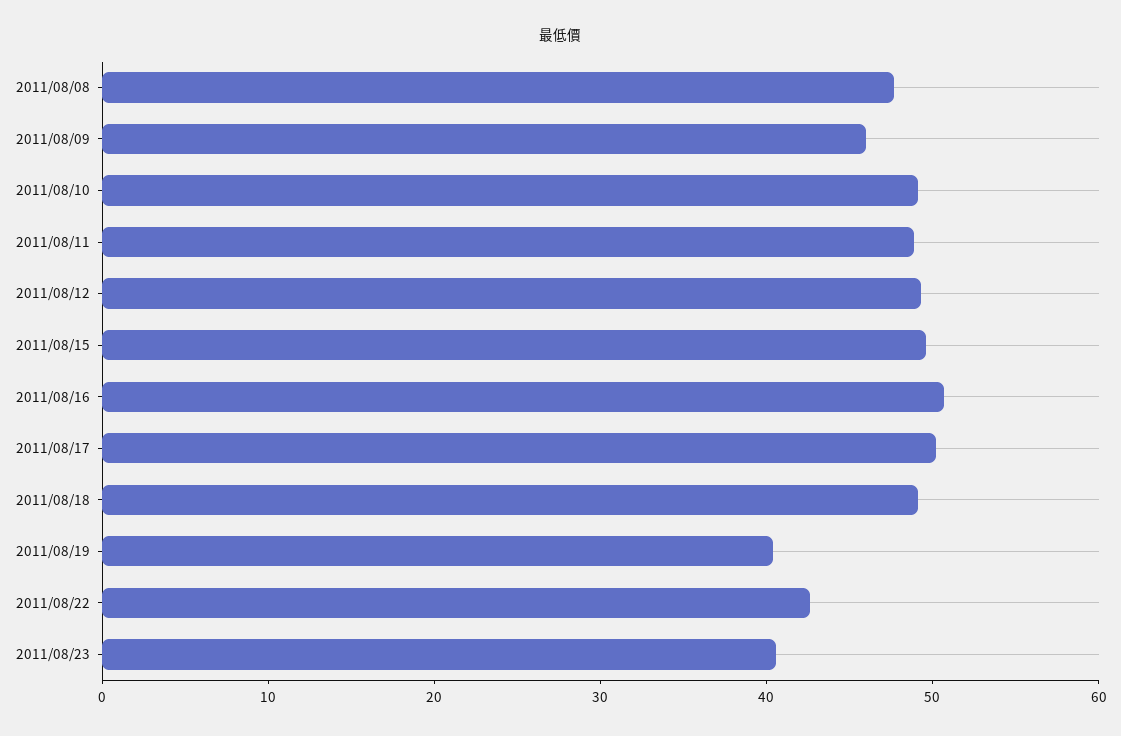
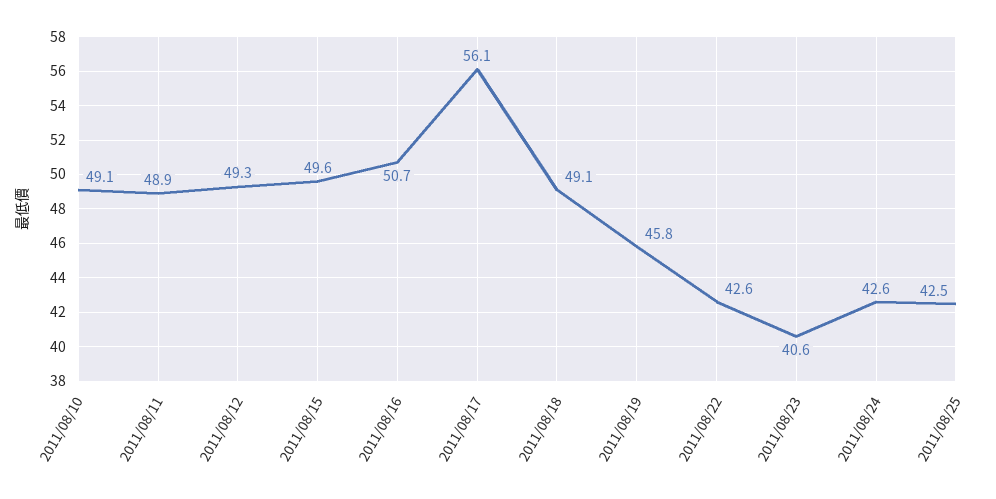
2011/08/08: 48 -> none
2011/08/09: 46 -> none
2011/08/17: 50 -> 56.1
2011/08/19: 40 -> 45.8
2011/08/24: none -> 42.6
2011/08/25: none -> 42.5

